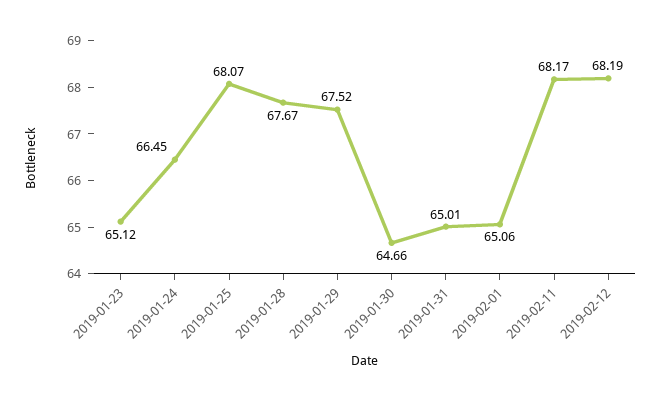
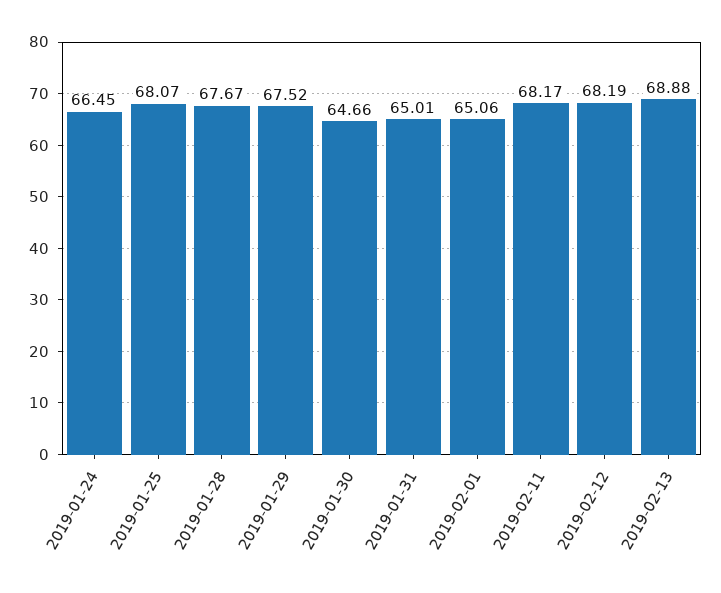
2019-01-23: 65.12 -> none
2019-02-13: none -> 68.88

